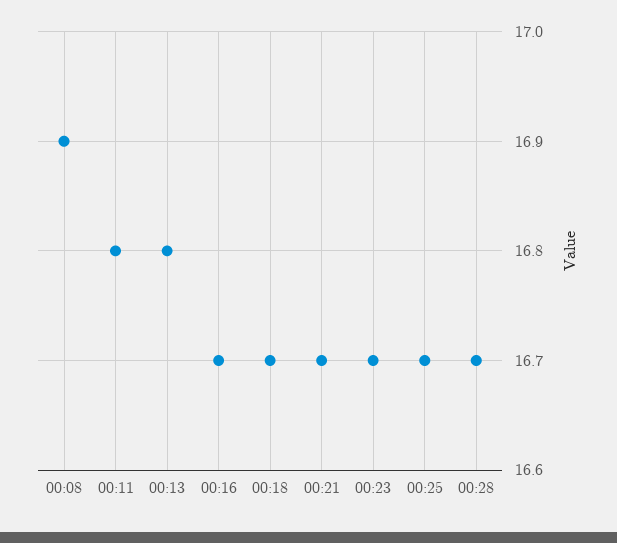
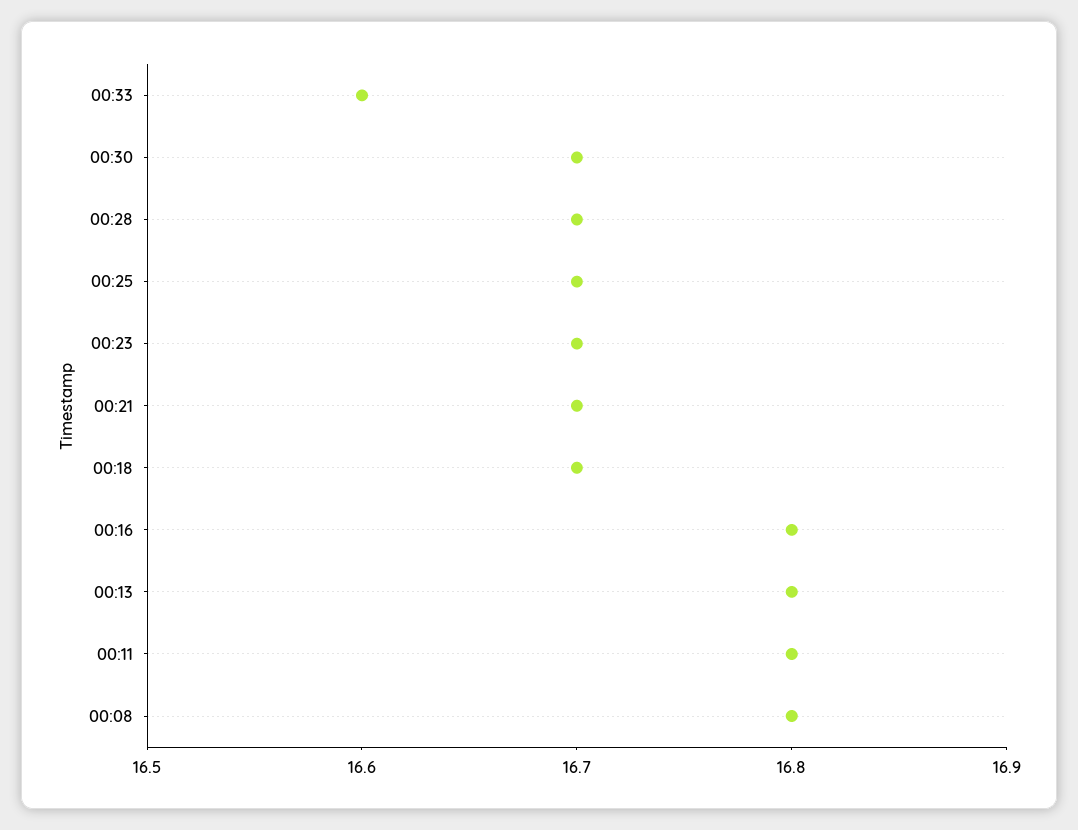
00:08: 16.9 -> 16.8
00:16: 16.7 -> 16.8
00:33: none -> 16.6
00:30: none -> 16.7

